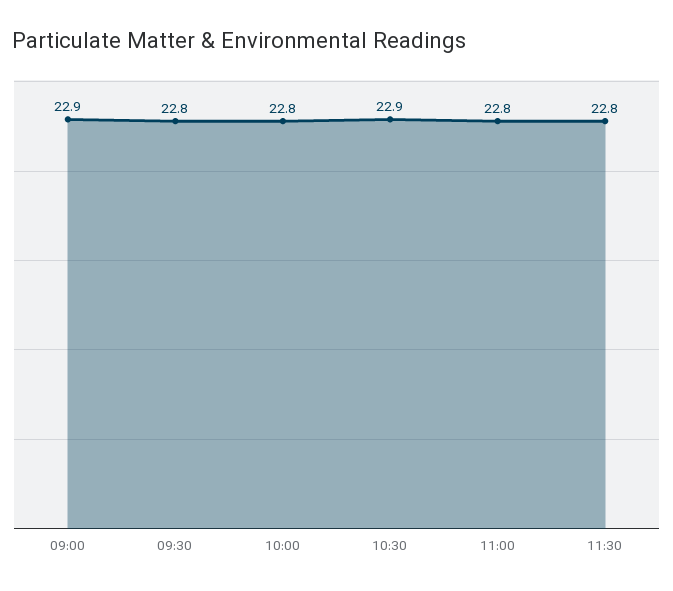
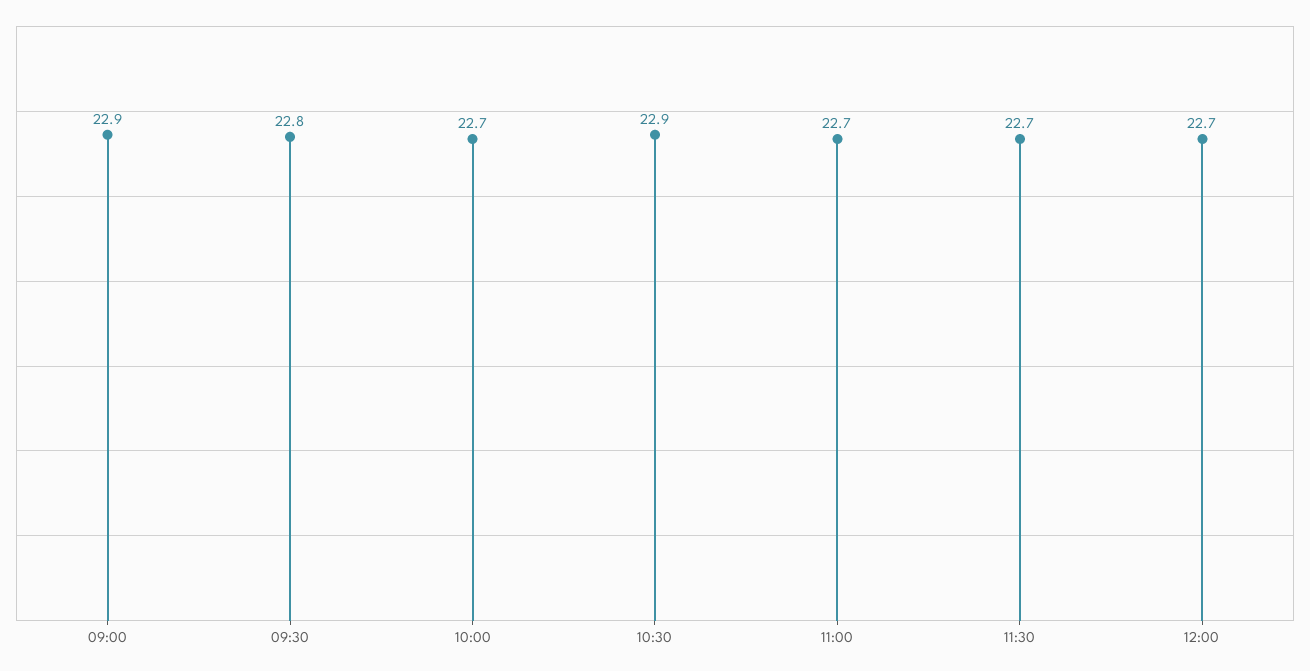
10:00: 22.8 -> 22.7
11:00: 22.8 -> 22.7
11:30: 22.8 -> 22.7
12:00: none -> 22.7

